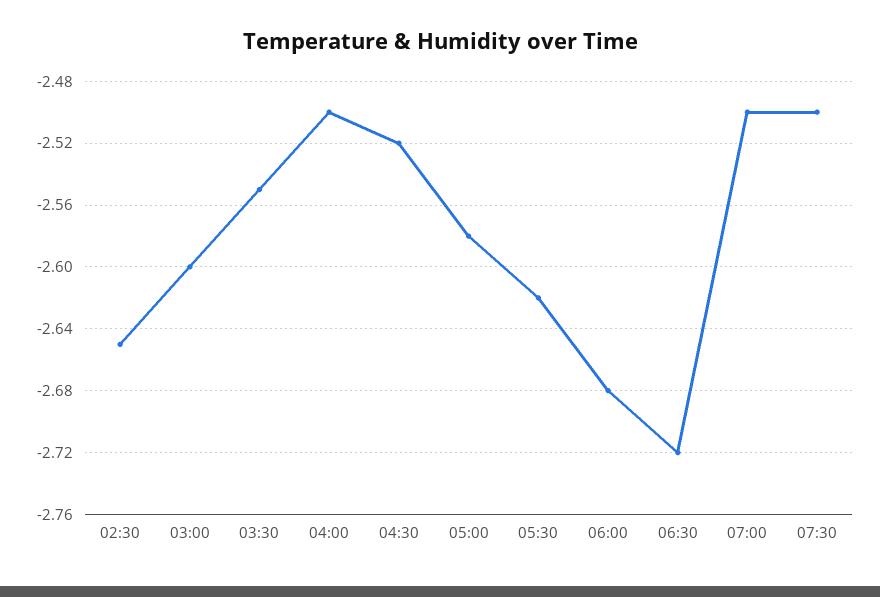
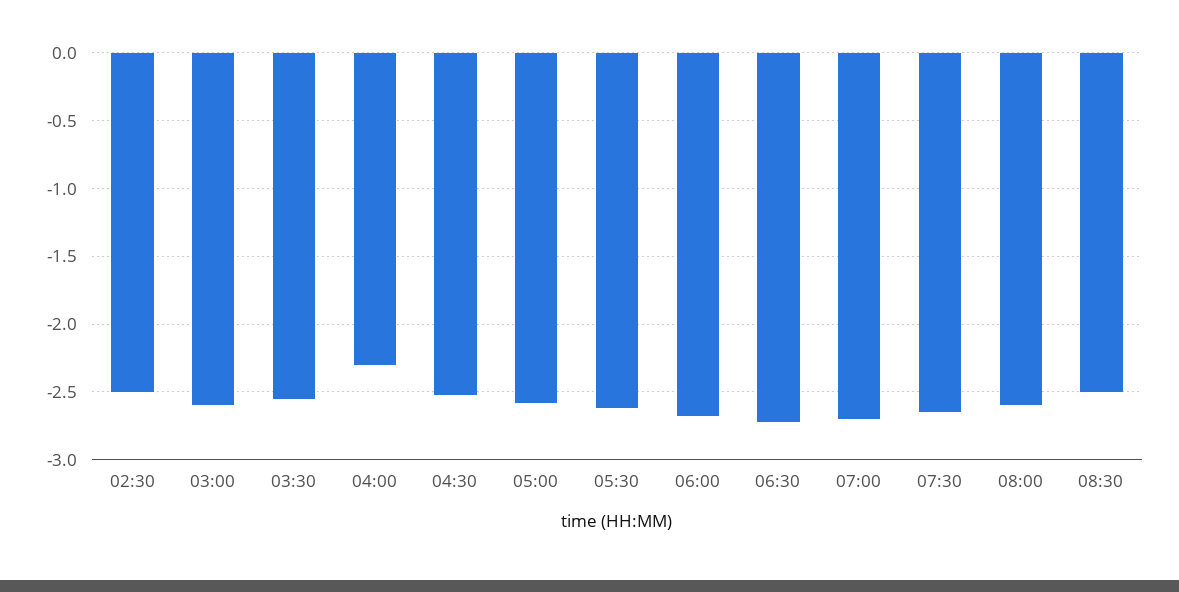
02:30: -2.65 -> -2.5
04:00: -2.5 -> -2.3
07:00: -2.5 -> -2.7
07:30: -2.5 -> -2.65
08:00: none -> -2.6
08:30: none -> -2.5

